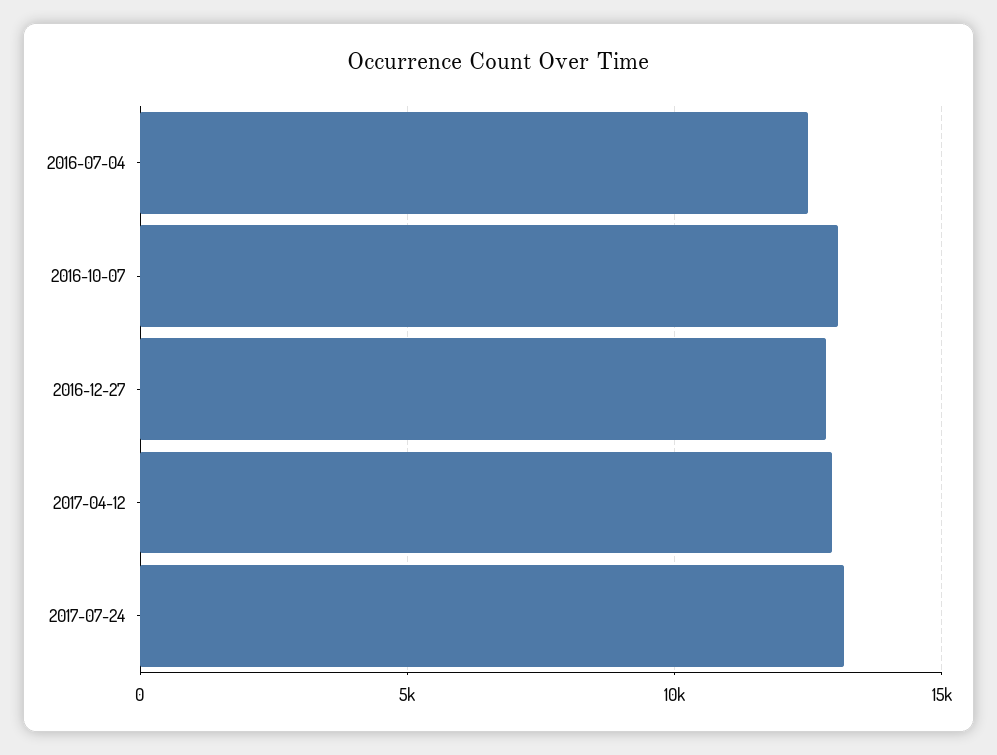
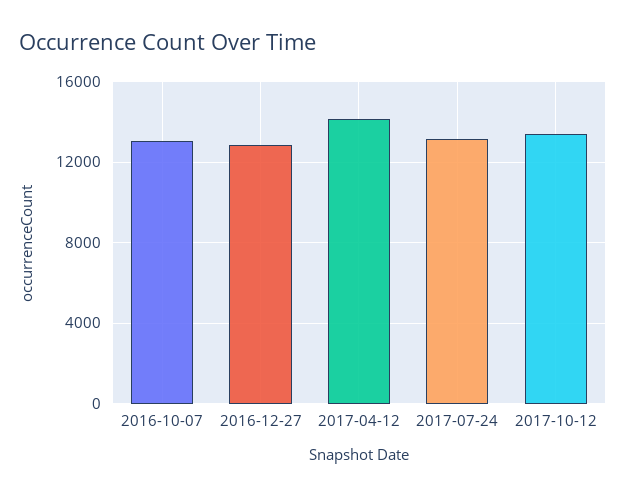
2016-07-04: 12500 -> none
2017-04-12: 13000 -> 14000
2017-10-12: none -> 13500

